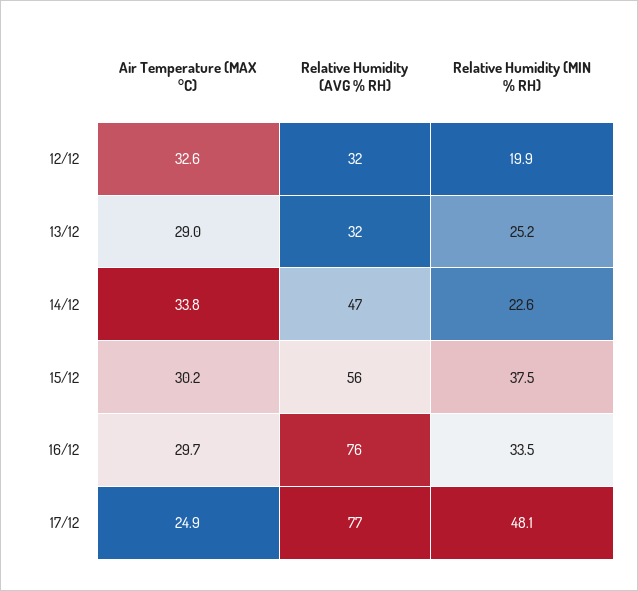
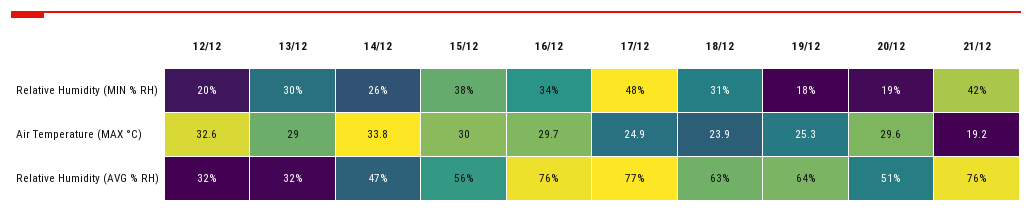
Relative Humidity (MIN % RH), 13/12: 25.2 -> 30
Relative Humidity (MIN % RH), 14/12: 22.6 -> 26
Air Temperature (MAX °C), 15/12: 30.2 -> 30
Relative Humidity (MIN % RH), 18/12: none -> 31
Relative Humidity (MIN % RH), 19/12: none -> 18
Relative Humidity (MIN % RH), 20/12: none -> 19
Relative Humidity (MIN % RH), 21/12: none -> 42
Air Temperature (MAX °C), 18/12: none -> 23.9
Air Temperature (MAX °C), 19/12: none -> 25.3
Air Temperature (MAX °C), 20/12: none -> 29.6
Air Temperature (MAX °C), 21/12: none -> 19.2
Relative Humidity (AVG % RH), 18/12: none -> 63
Relative Humidity (AVG % RH), 19/12: none -> 64
Relative Humidity (AVG % RH), 20/12: none -> 51
Relative Humidity (AVG % RH), 21/12: none -> 76

